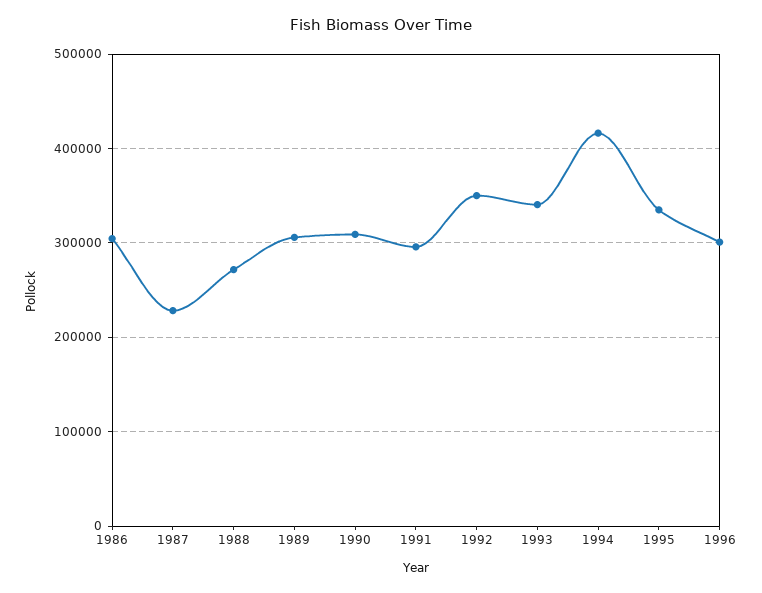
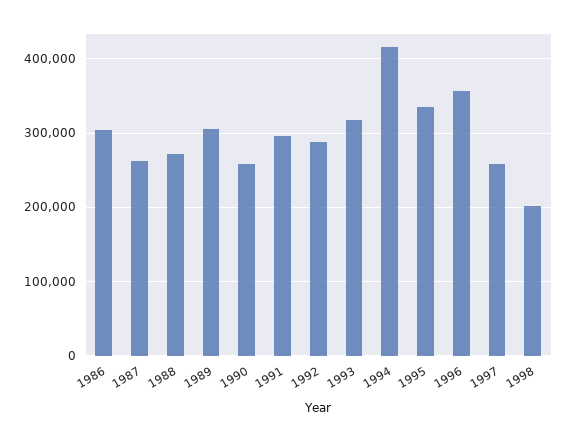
1987: 230000 -> 260000
1990: 310000 -> 260000
1992: 350000 -> 290000
1993: 340000 -> 320000
1996: 300000 -> 360000
1997: none -> 260000
1998: none -> 200000

